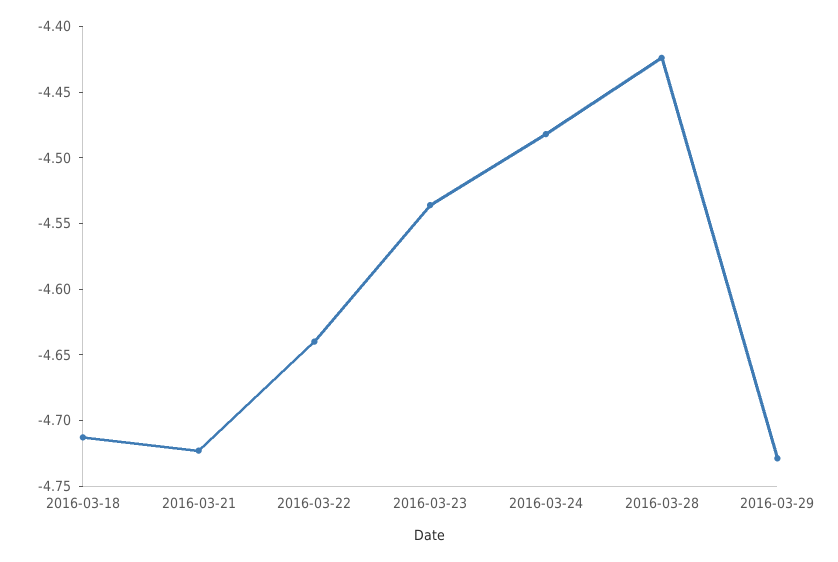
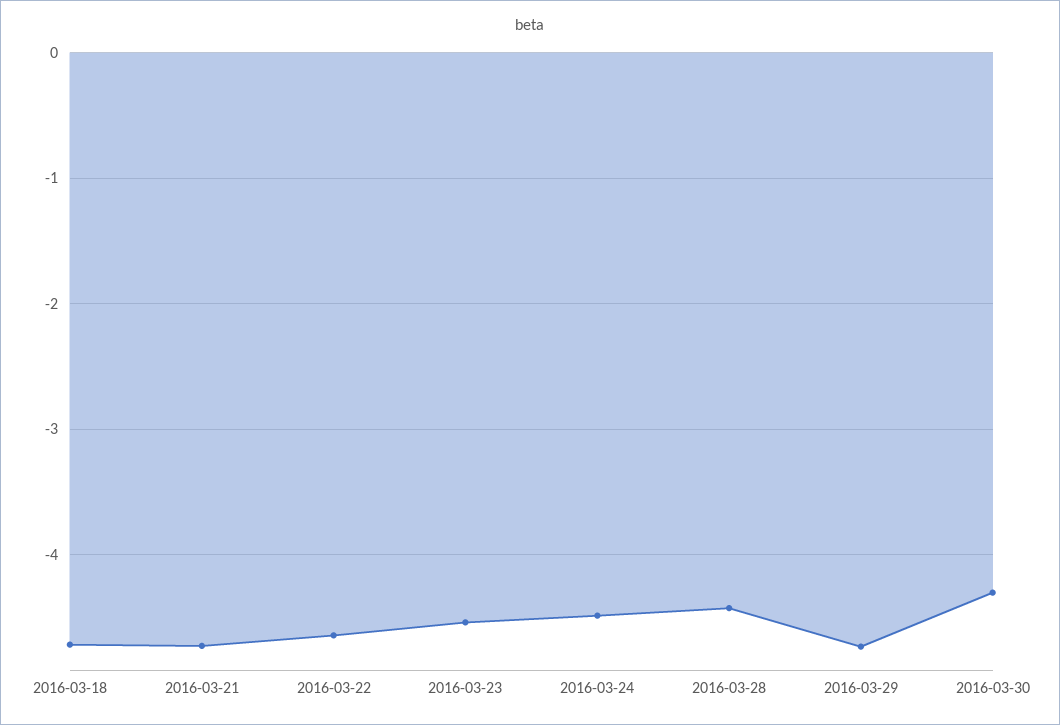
2016-03-30: none -> -4.3

